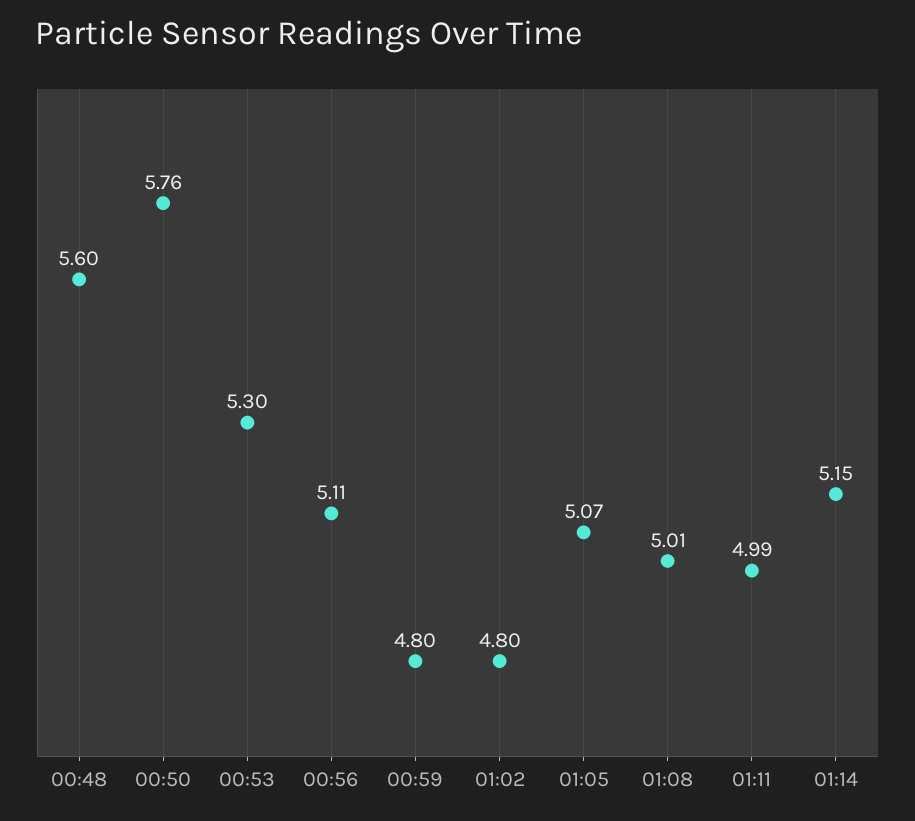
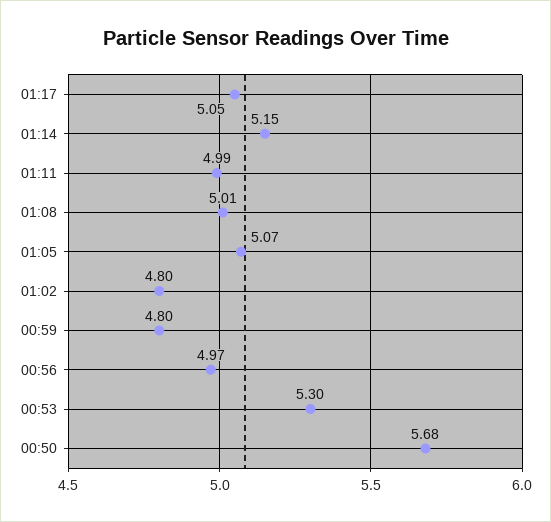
00:48: 5.6 -> none
00:50: 5.76 -> 5.68
00:56: 5.11 -> 4.97
01:17: none -> 5.05

